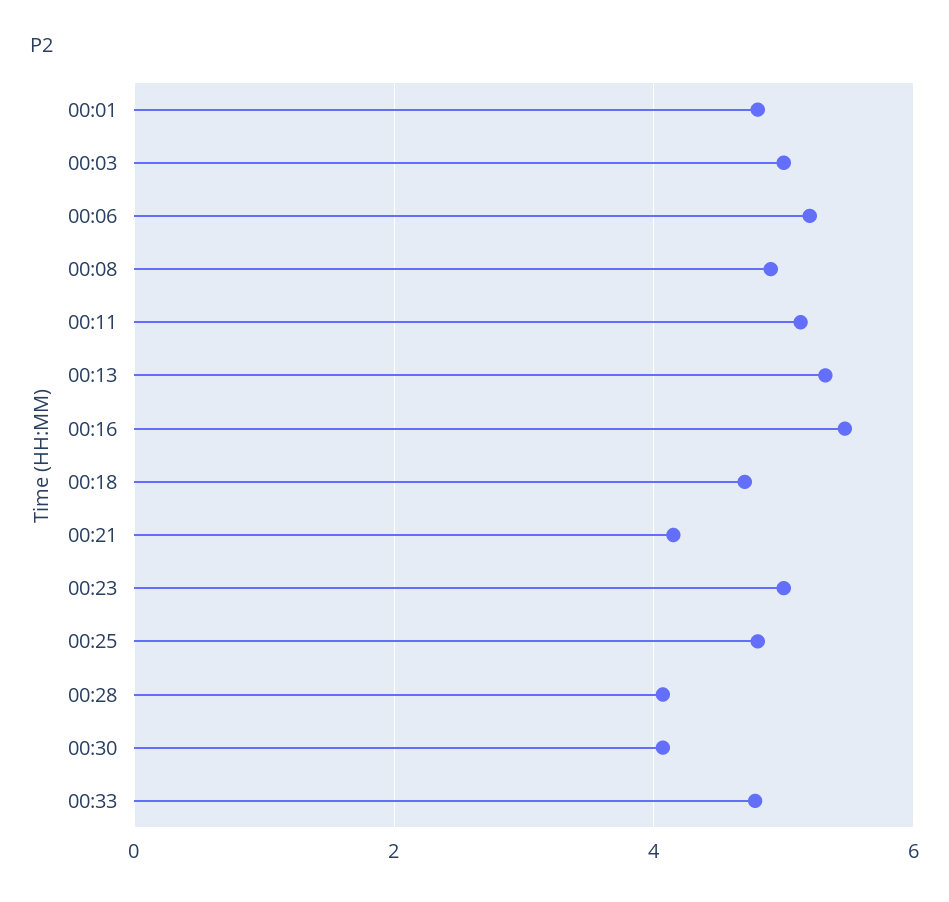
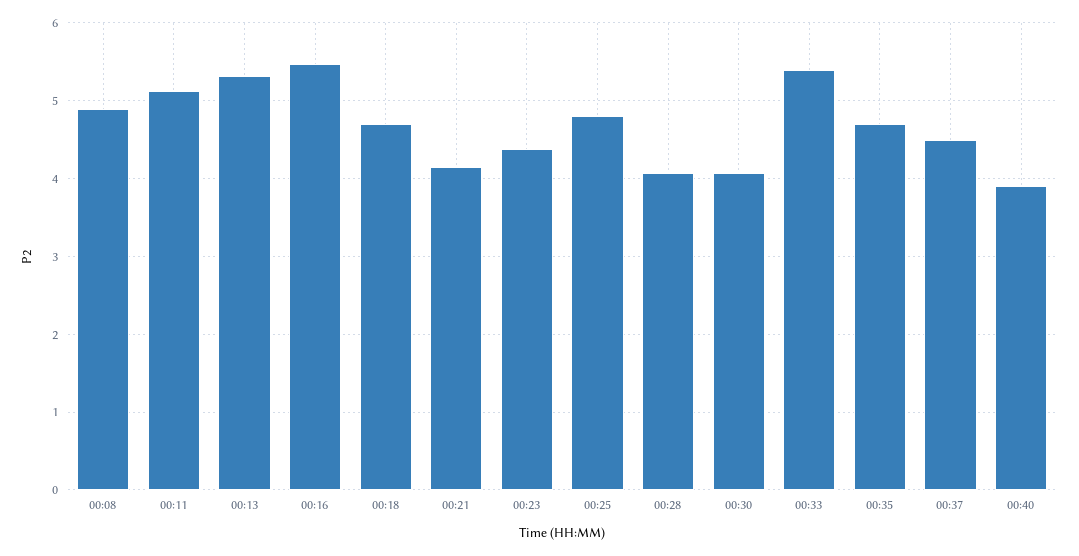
00:01: 4.8 -> none
00:03: 5 -> none
00:06: 5.2 -> none
00:23: 5 -> 4.4
00:33: 4.8 -> 5.4
00:35: none -> 4.7
00:37: none -> 4.5
00:40: none -> 3.9

